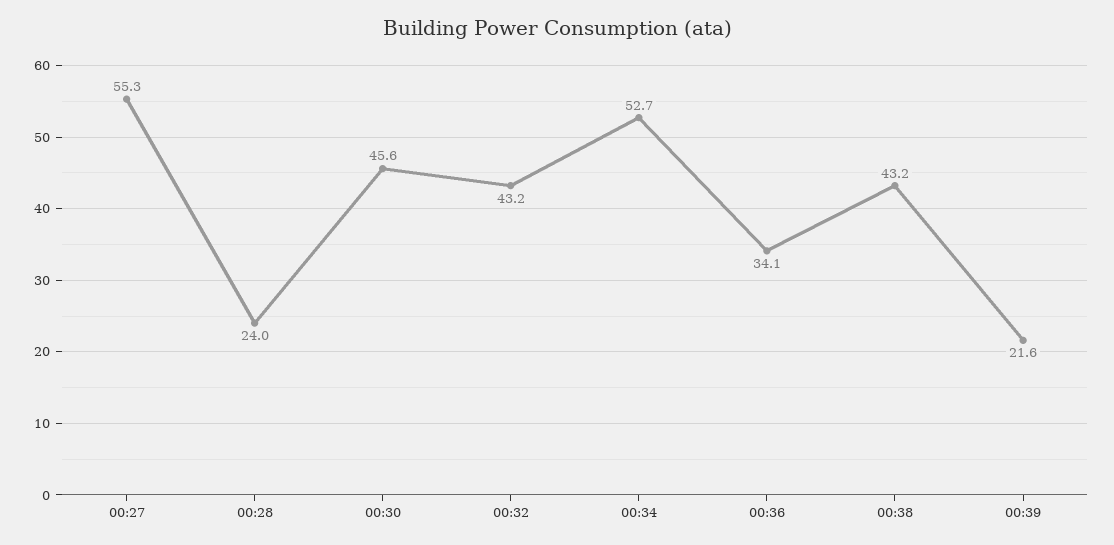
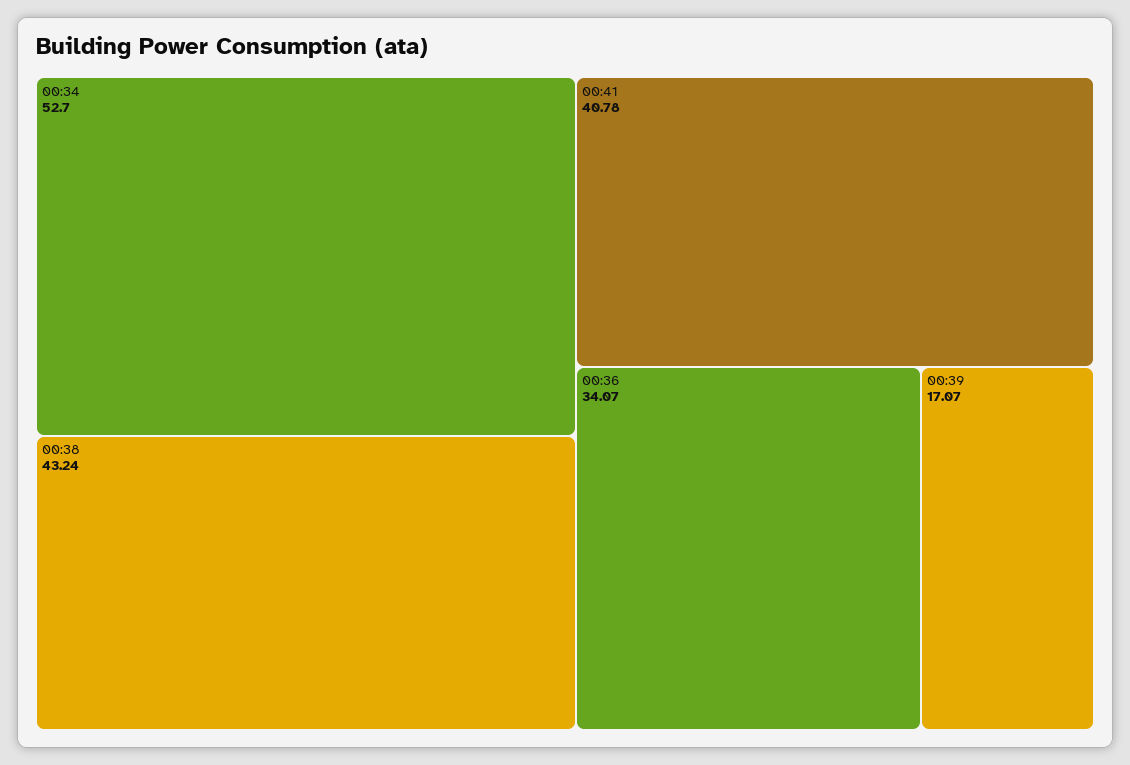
00:27: 55.3 -> none
00:28: 24 -> none
00:30: 45.6 -> none
00:32: 43.2 -> none
00:39: 21.6 -> 17.07
00:41: none -> 40.78

